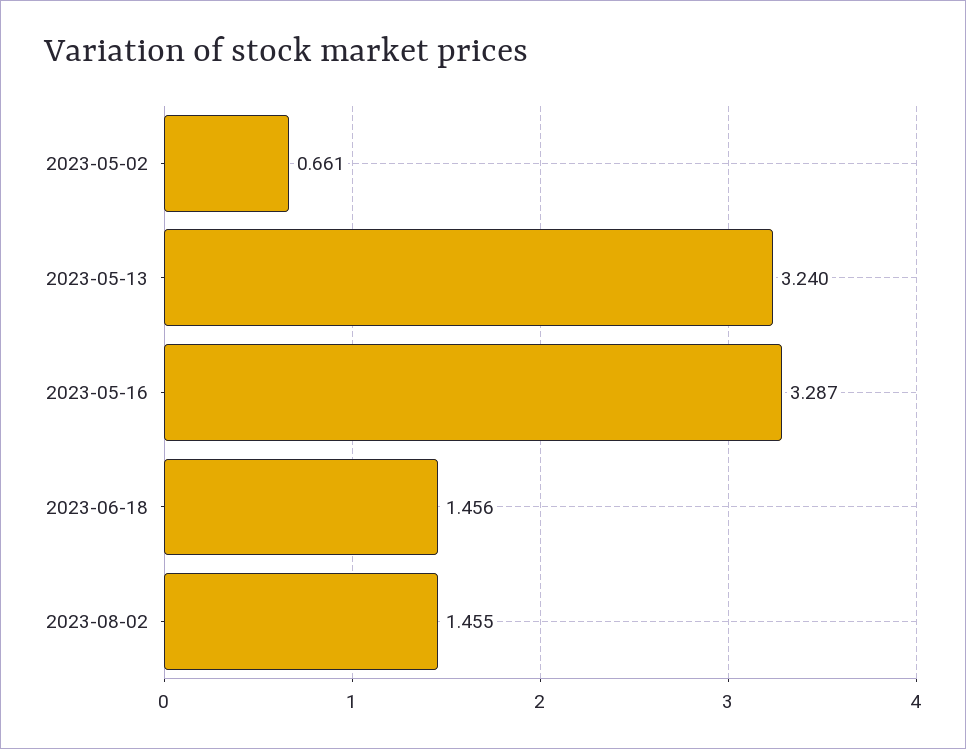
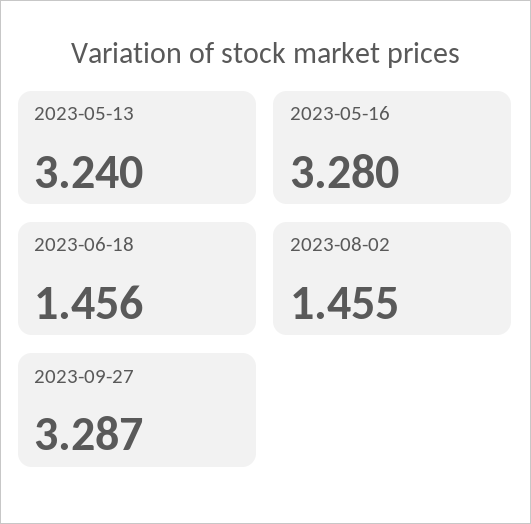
2023-05-02: 0.661 -> none
2023-05-16: 3.287 -> 3.28
2023-09-27: none -> 3.287

